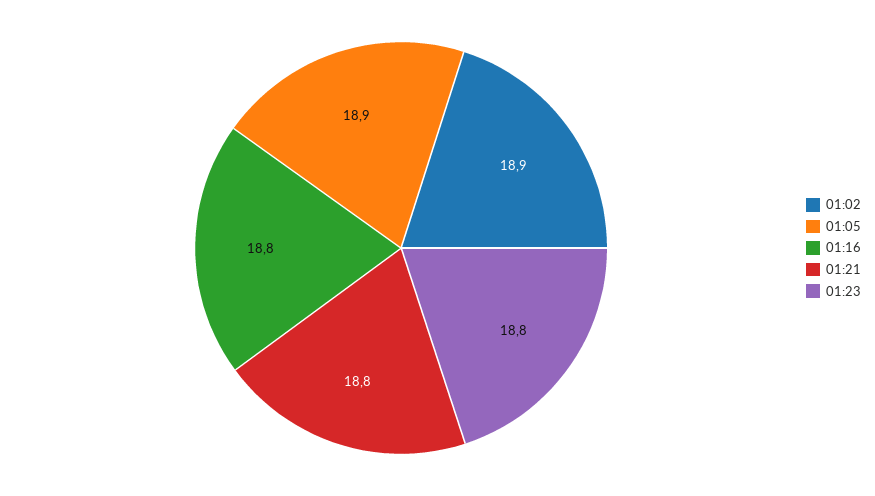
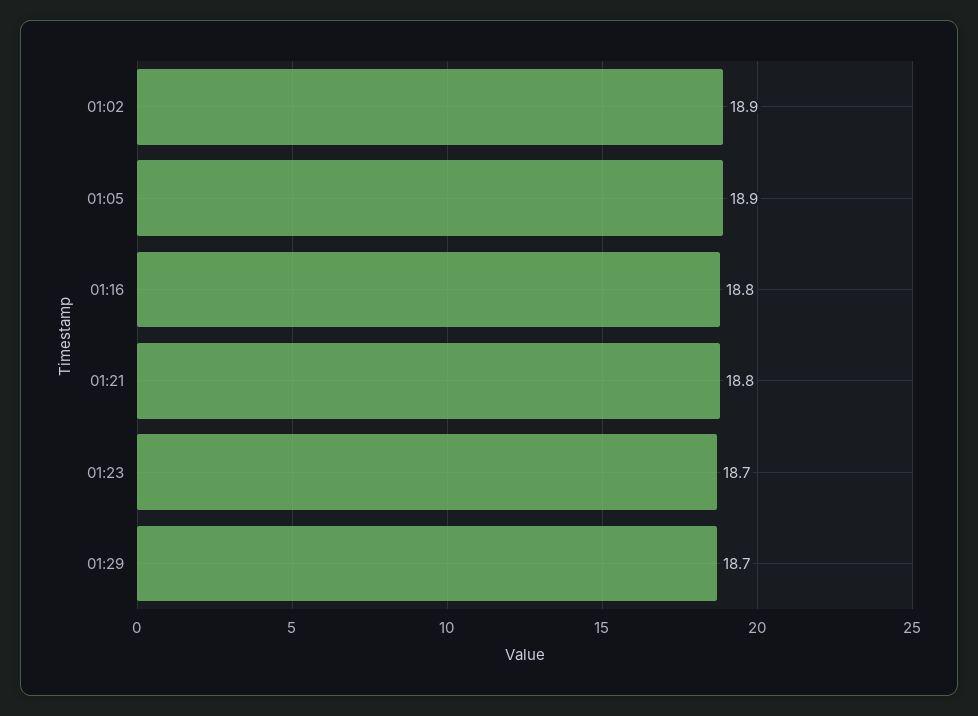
01:23: 18.8 -> 18.7
01:29: none -> 18.7

